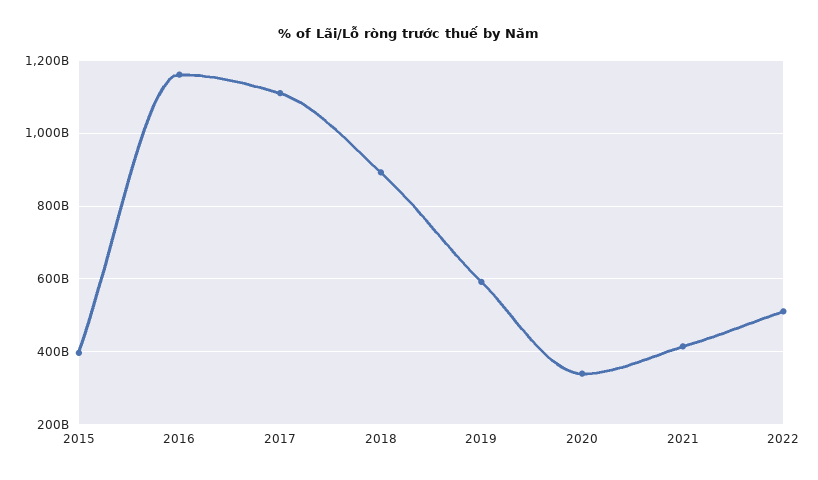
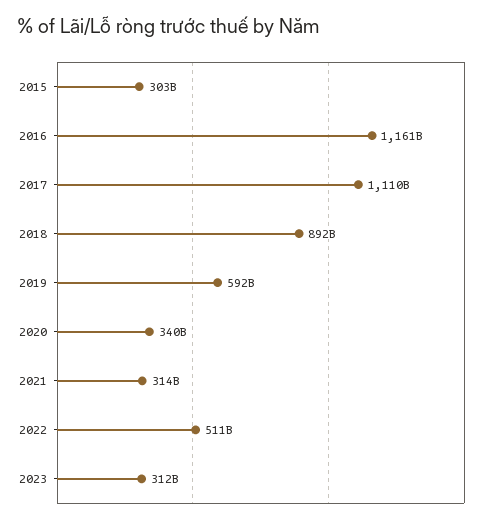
2015: 400000000000 -> 303000000000
2021: 420000000000 -> 314000000000
2023: none -> 312000000000

